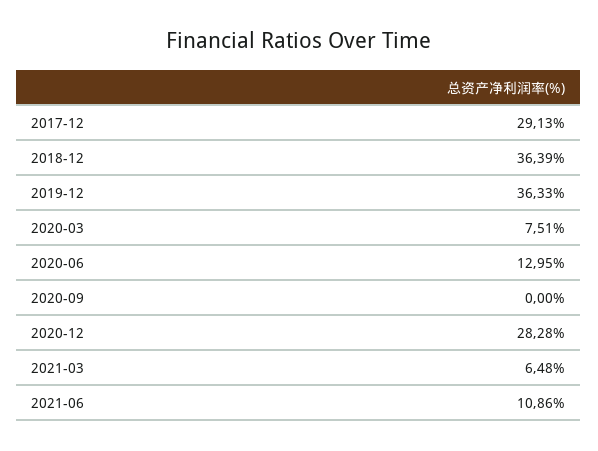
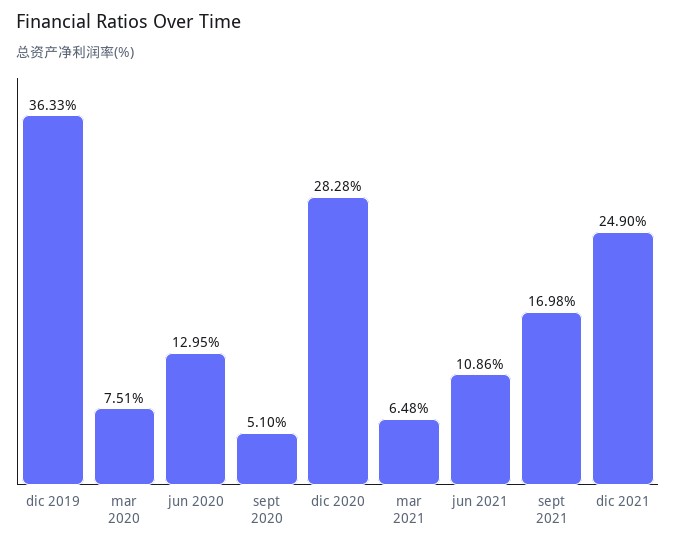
2017-12: 29.13 -> none
2018-12: 36.39 -> none
2020-09: 0 -> 5.1
sept 2021: none -> 16.98
dic 2021: none -> 24.9

